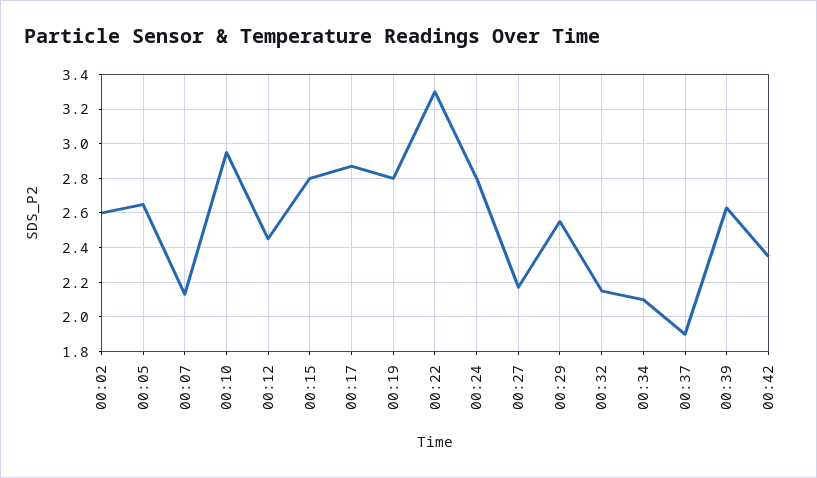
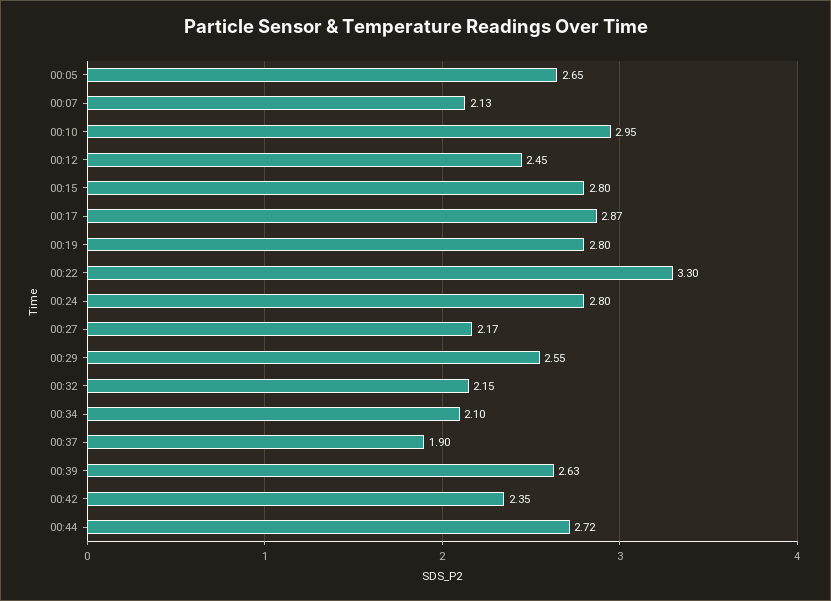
00:02: 2.6 -> none
00:44: none -> 2.72

